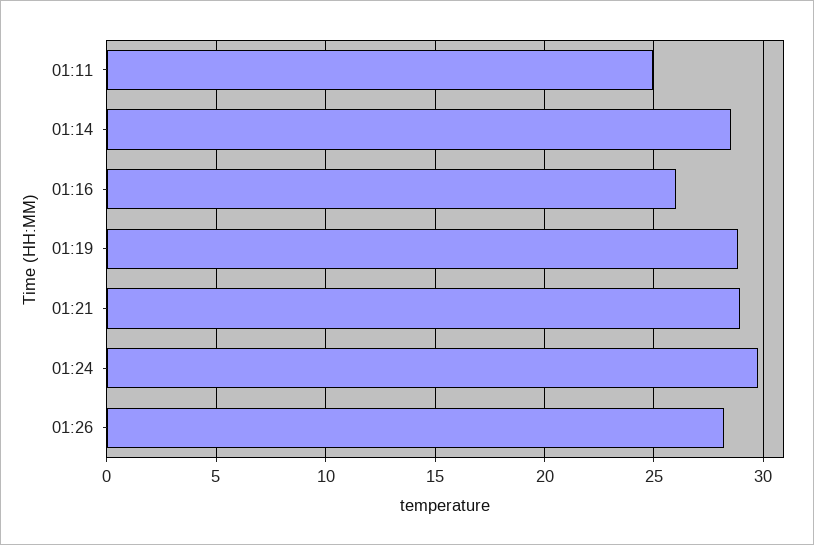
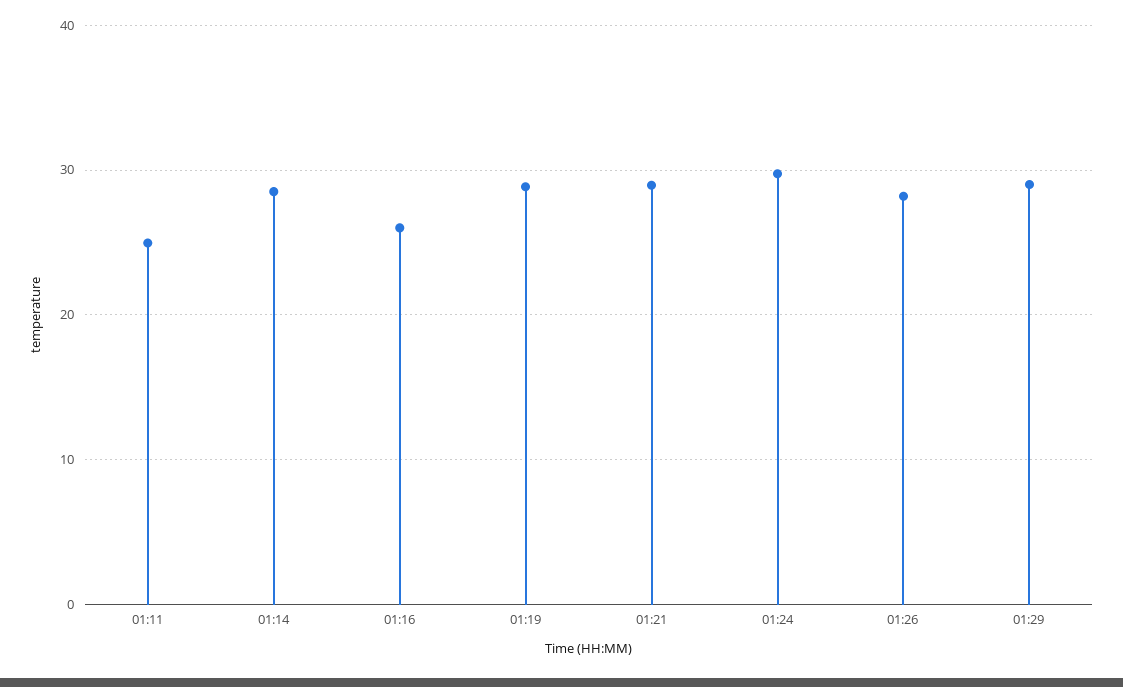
01:29: none -> 29

